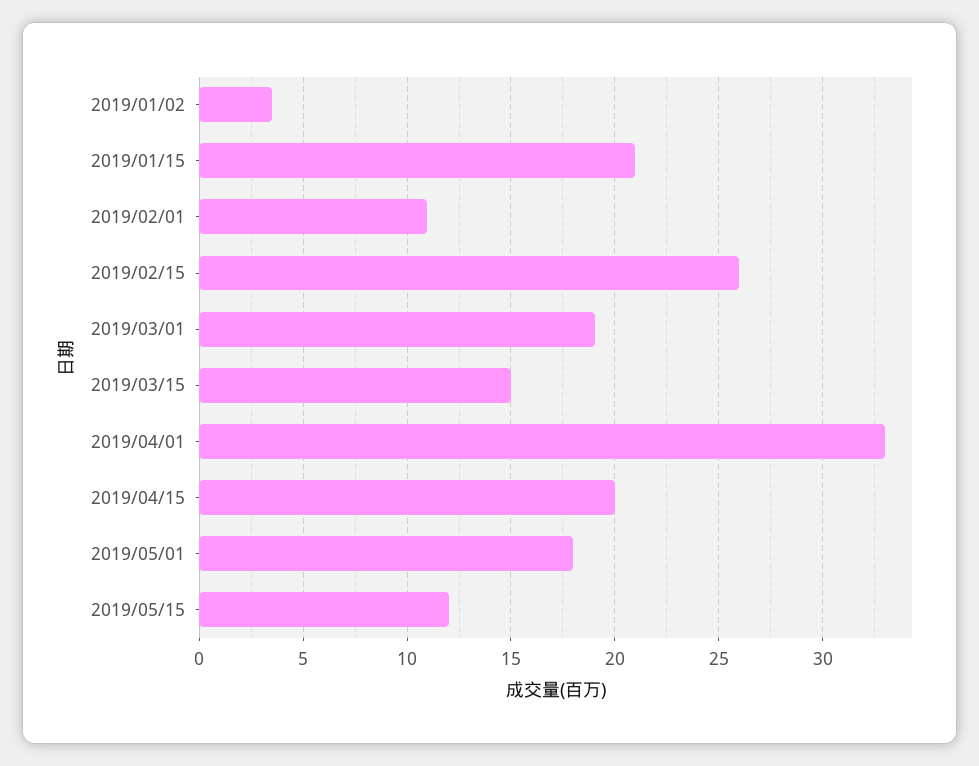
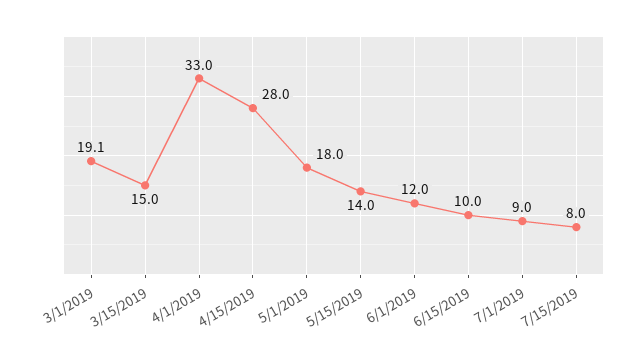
2019/01/02: 3.5 -> none
2019/01/15: 21 -> none
2019/02/01: 11 -> none
2019/02/15: 26 -> none
2019/04/15: 20 -> 28
2019/05/15: 12 -> 14
6/1/2019: none -> 12
6/15/2019: none -> 10
7/1/2019: none -> 9
7/15/2019: none -> 8

